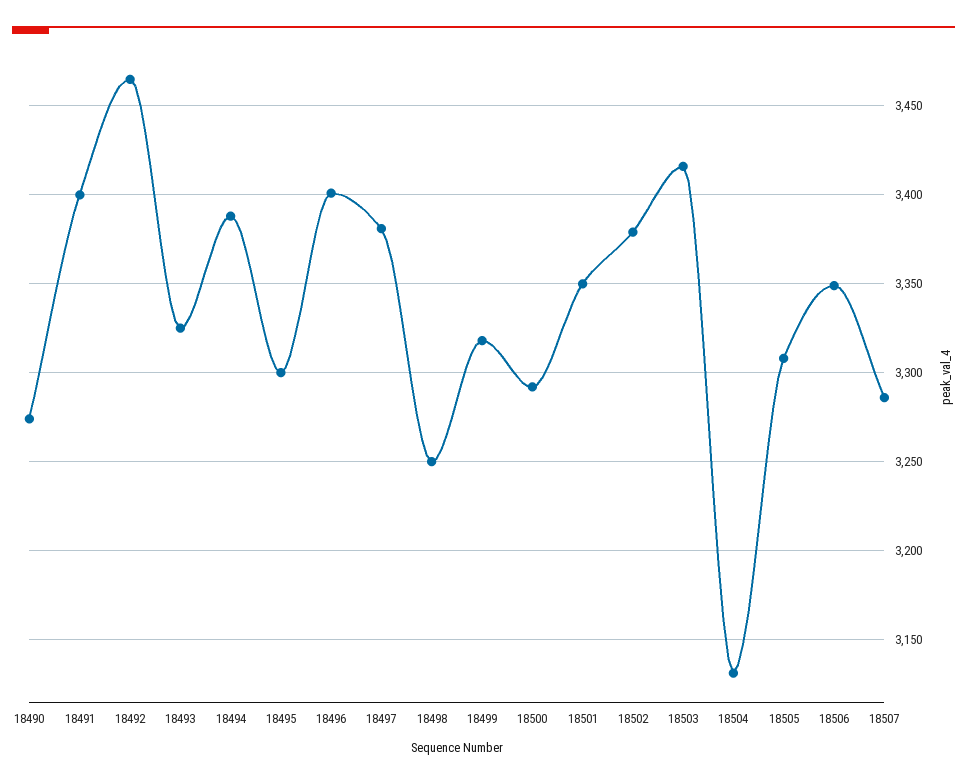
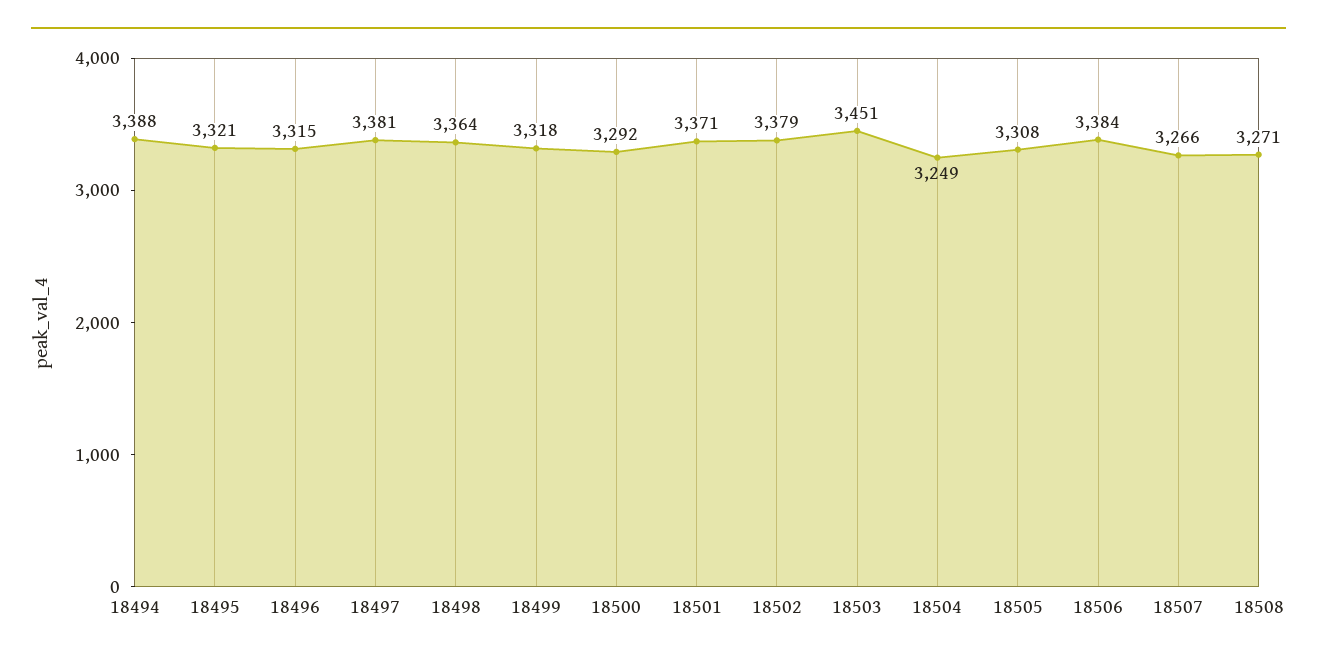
18490: 3275 -> none
18491: 3400 -> none
18492: 3465 -> none
18493: 3325 -> none
18495: 3300 -> 3321
18496: 3400 -> 3315
18498: 3250 -> 3364
18501: 3350 -> 3371
18503: 3415 -> 3451
18504: 3130 -> 3249
18506: 3350 -> 3384
18507: 3285 -> 3266
18508: none -> 3271

